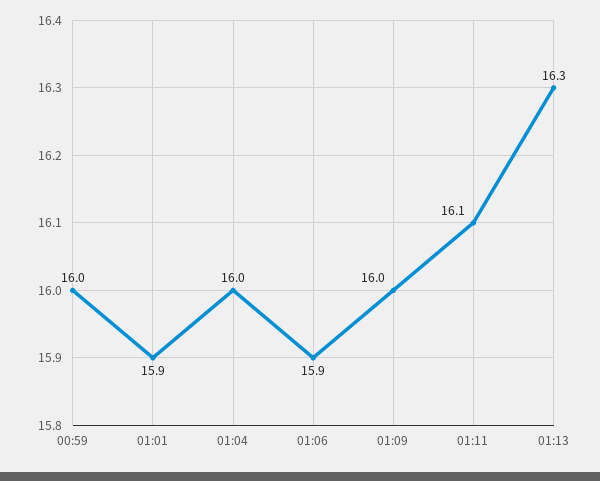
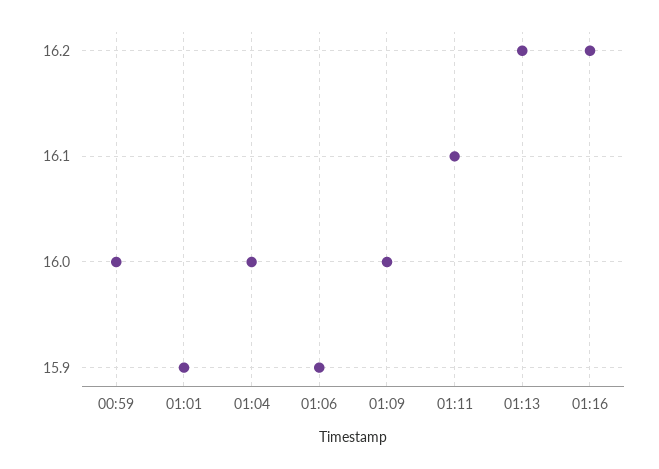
01:13: 16.3 -> 16.2
01:16: none -> 16.2

